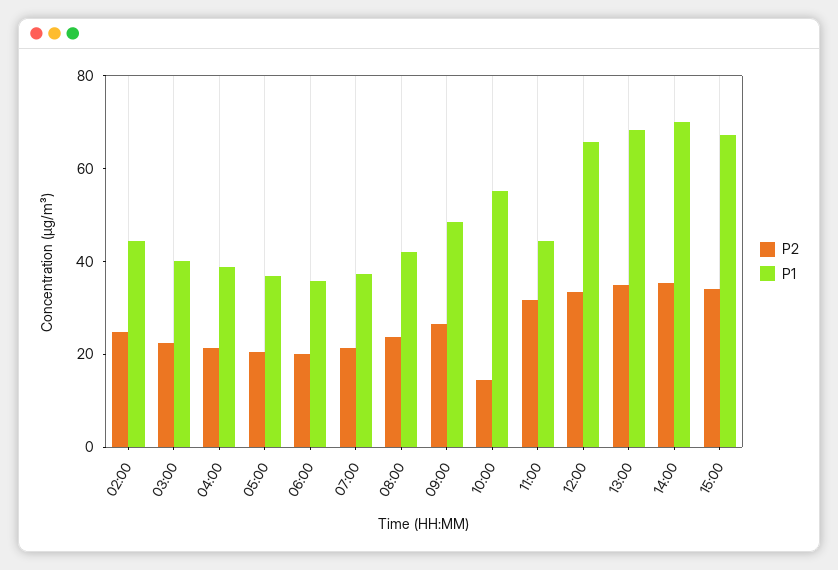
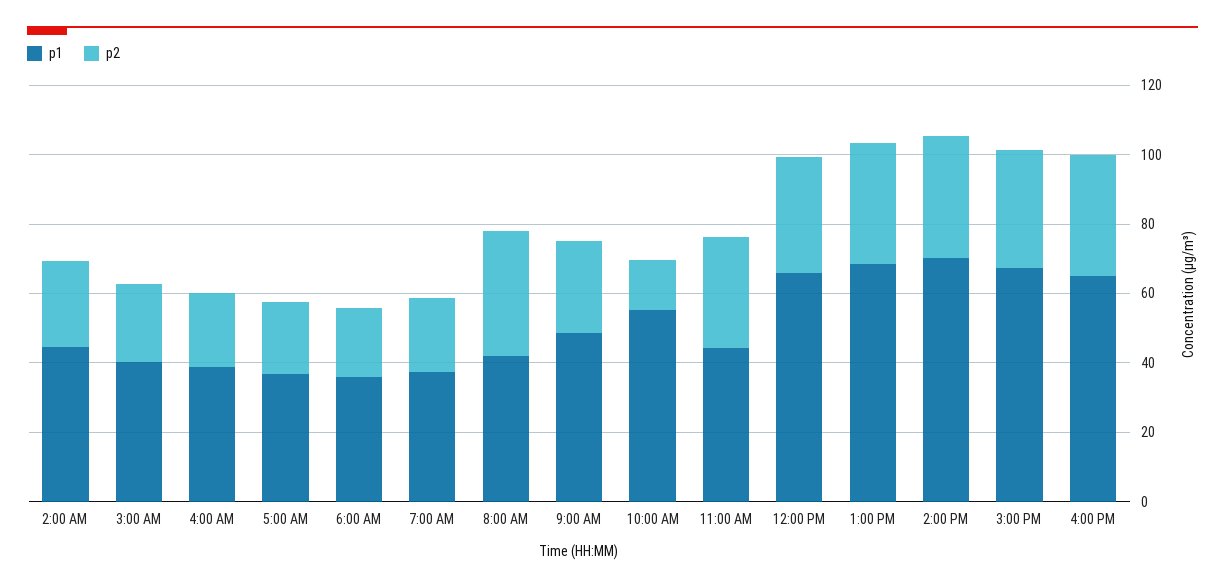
P2, 08:00: 25 -> 35
P1, 4:00 PM: none -> 65
P2, 4:00 PM: none -> 35

